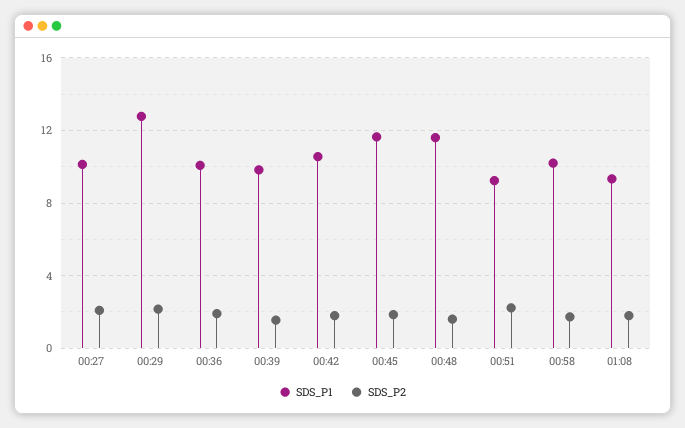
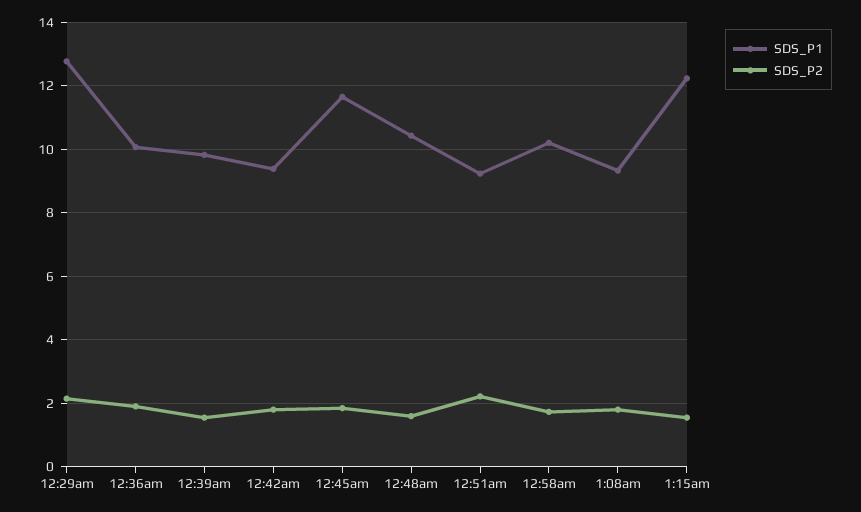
SDS_P1, 00:27: 10 -> none
SDS_P2, 00:27: 2 -> none
SDS_P1, 00:42: 10.5 -> 9.4
SDS_P1, 00:48: 11.5 -> 10.4
SDS_P1, 1:15am: none -> 12.2
SDS_P2, 1:15am: none -> 1.6

